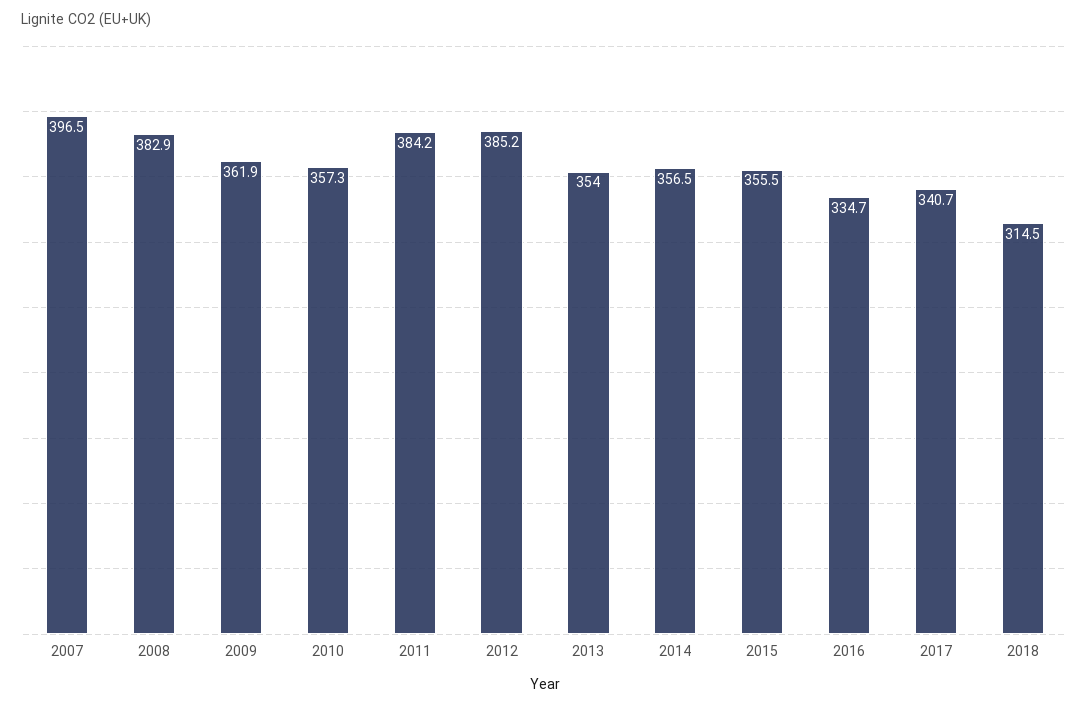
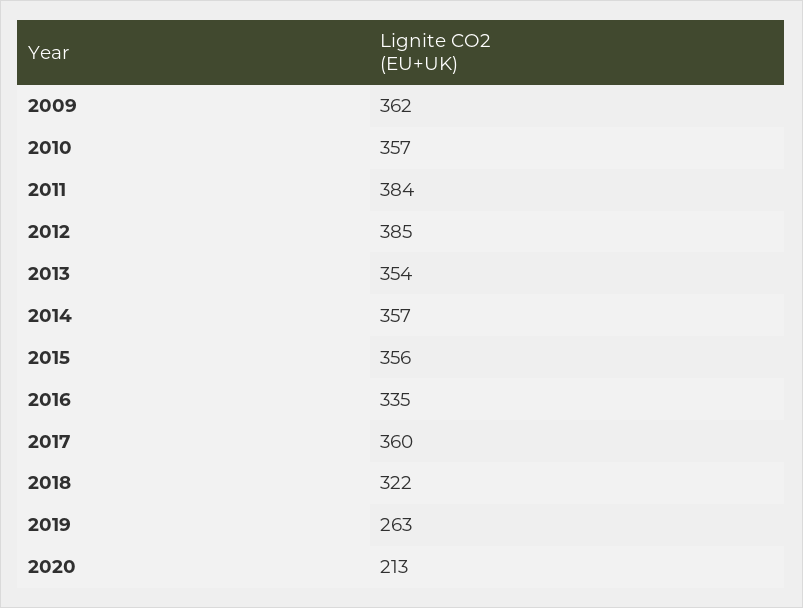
2007: 396.5 -> none
2008: 382.9 -> none
2017: 340.7 -> 360
2018: 314.5 -> 322
2019: none -> 263
2020: none -> 213

